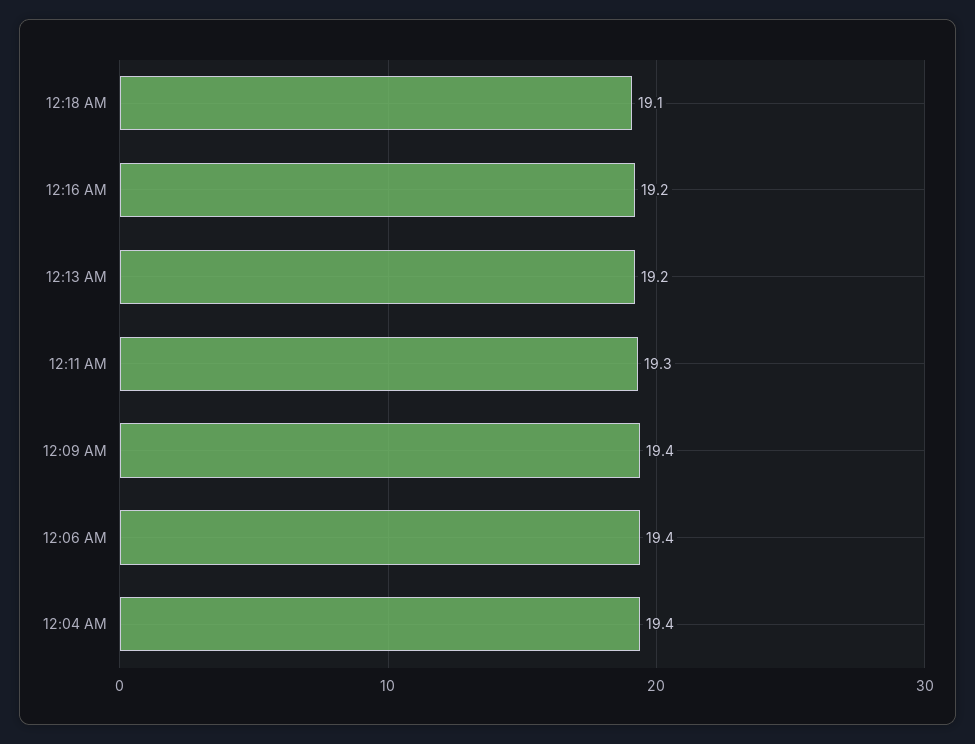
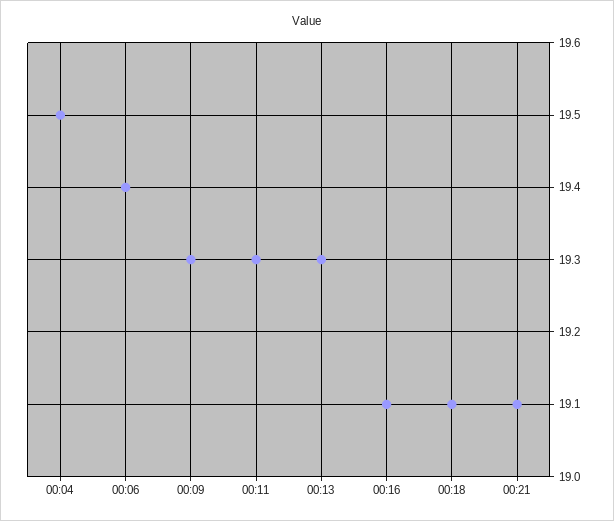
12:16 AM: 19.2 -> 19.1
12:13 AM: 19.2 -> 19.3
12:09 AM: 19.4 -> 19.3
12:04 AM: 19.4 -> 19.5
00:21: none -> 19.1

